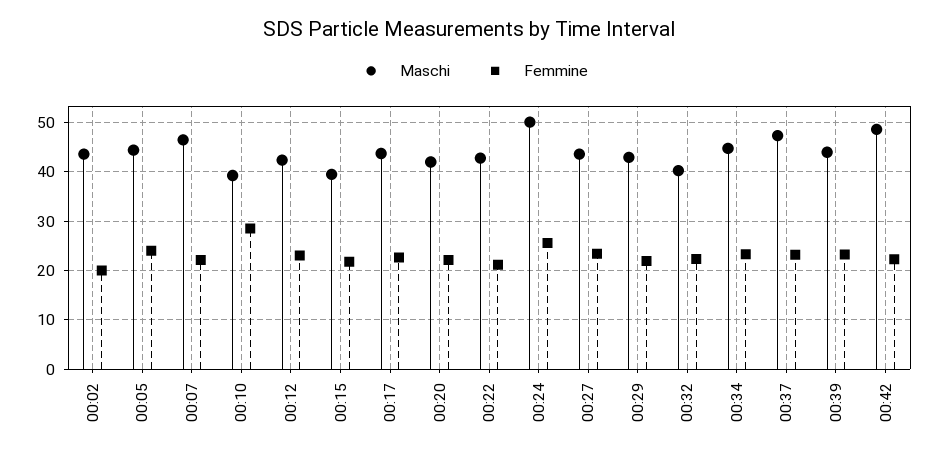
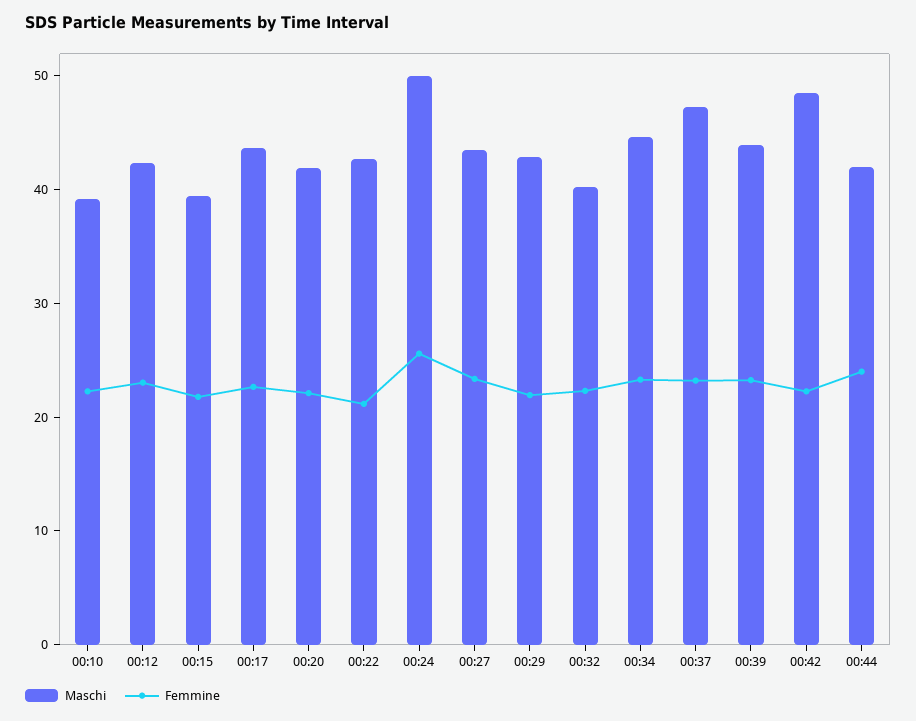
Maschi, 00:02: 44 -> none
Femmine, 00:02: 20 -> none
Maschi, 00:05: 44 -> none
Femmine, 00:05: 24 -> none
Maschi, 00:07: 46 -> none
Femmine, 00:07: 22 -> none
Femmine, 00:10: 28 -> 22
Maschi, 00:44: none -> 42
Femmine, 00:44: none -> 24

